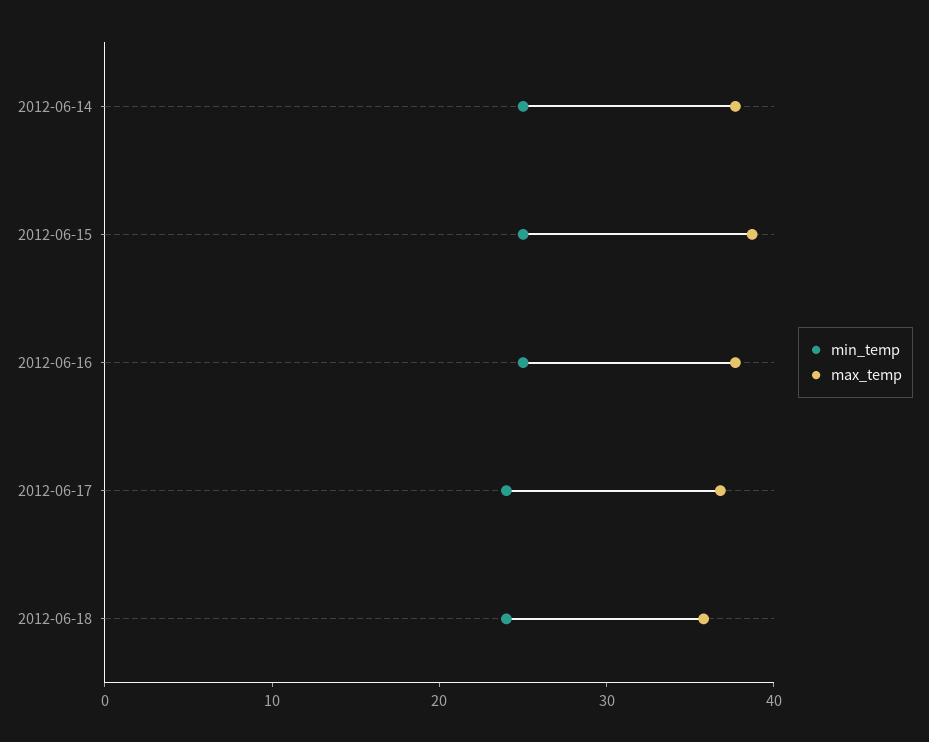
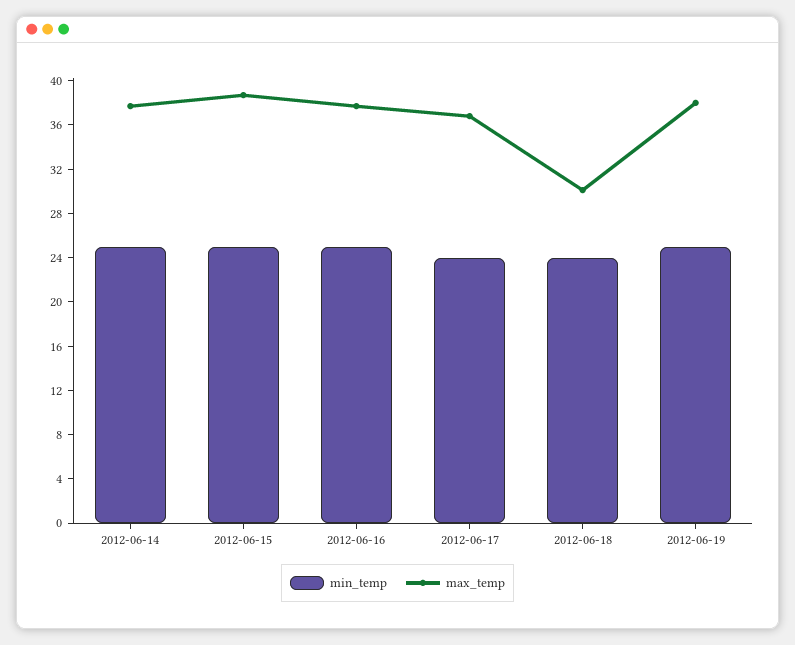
max_temp, 2012-06-18: 36 -> 30
min_temp, 2012-06-19: none -> 25
max_temp, 2012-06-19: none -> 38

